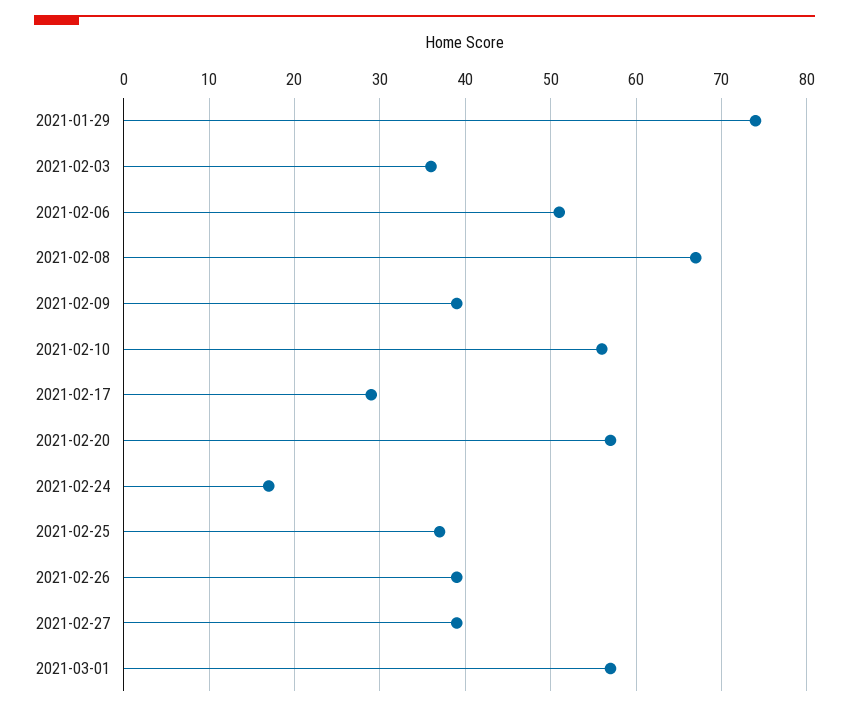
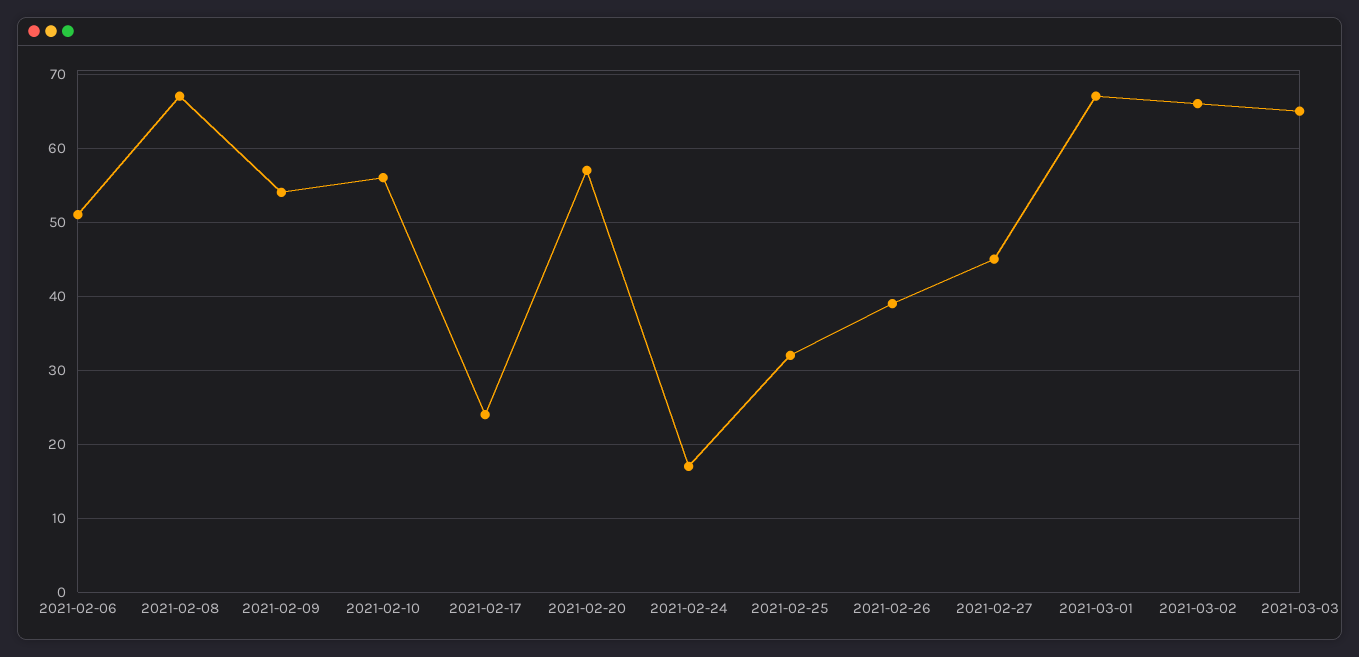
2021-01-29: 74 -> none
2021-02-03: 36 -> none
2021-02-09: 39 -> 54
2021-02-17: 29 -> 24
2021-02-25: 37 -> 32
2021-02-27: 39 -> 45
2021-03-01: 57 -> 67
2021-03-02: none -> 66
2021-03-03: none -> 65

